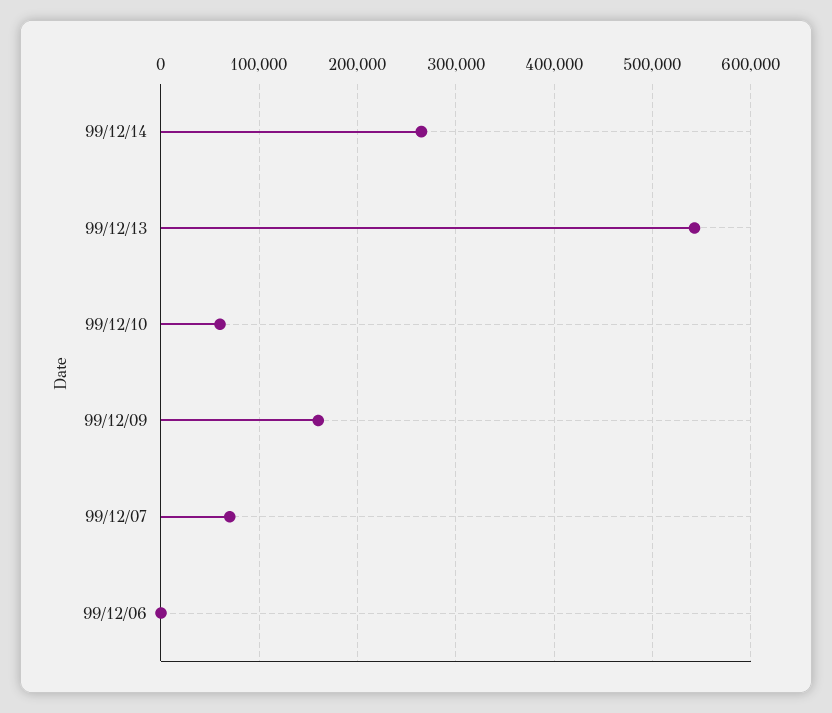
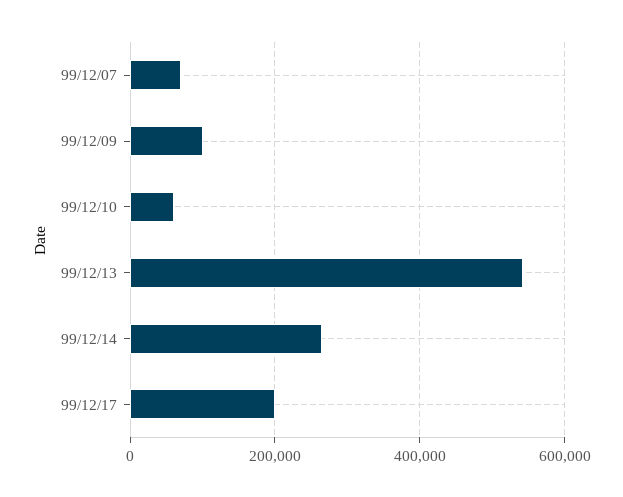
99/12/09: 160000 -> 100000
99/12/06: 0 -> none
99/12/17: none -> 200000

